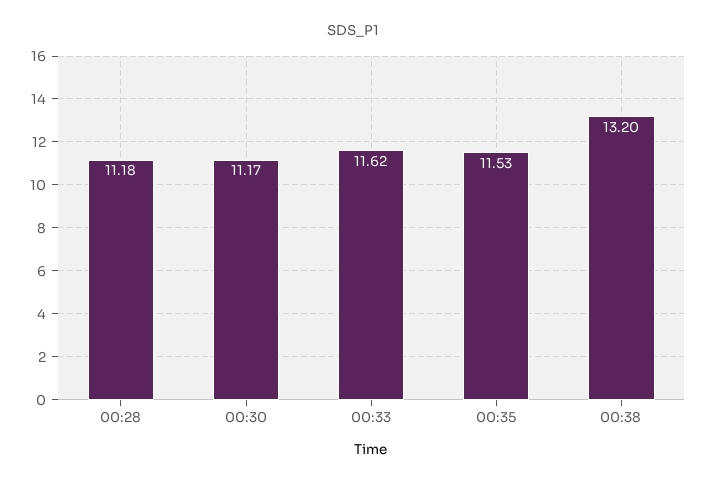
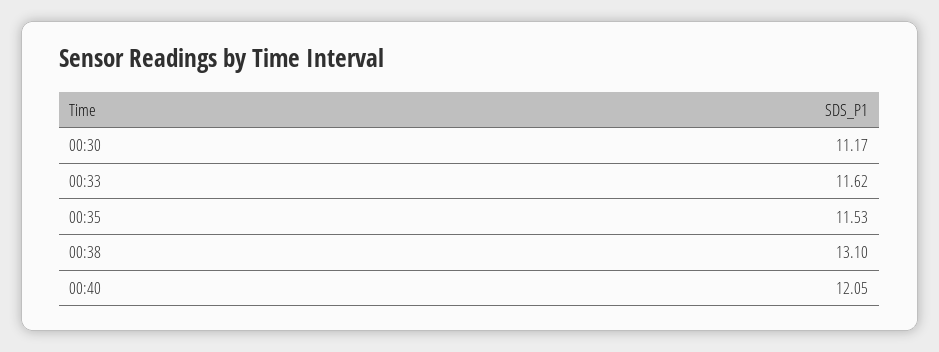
00:28: 11.18 -> none
00:38: 13.2 -> 13.1
00:40: none -> 12.05

